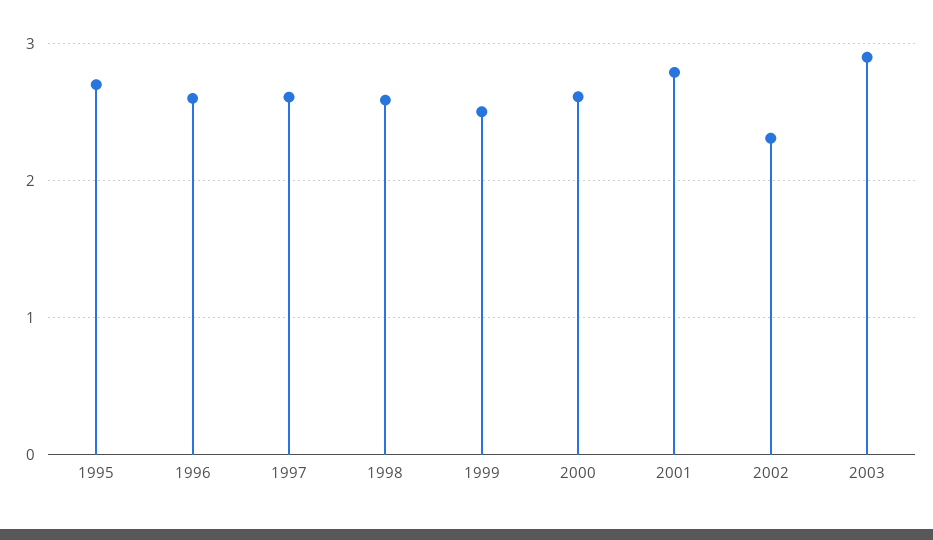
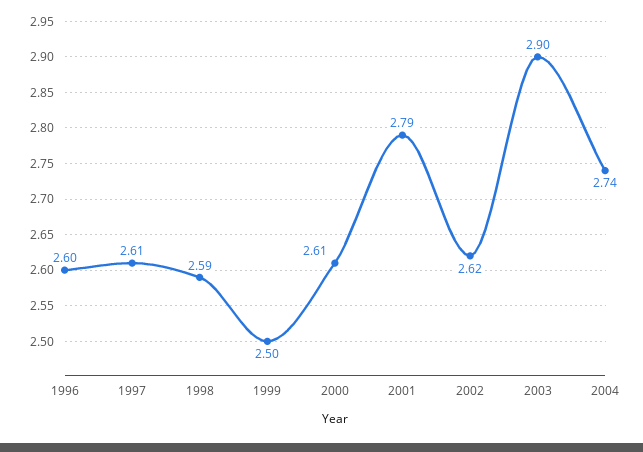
1995: 2.7 -> none
2002: 2.3 -> 2.62
2004: none -> 2.74

